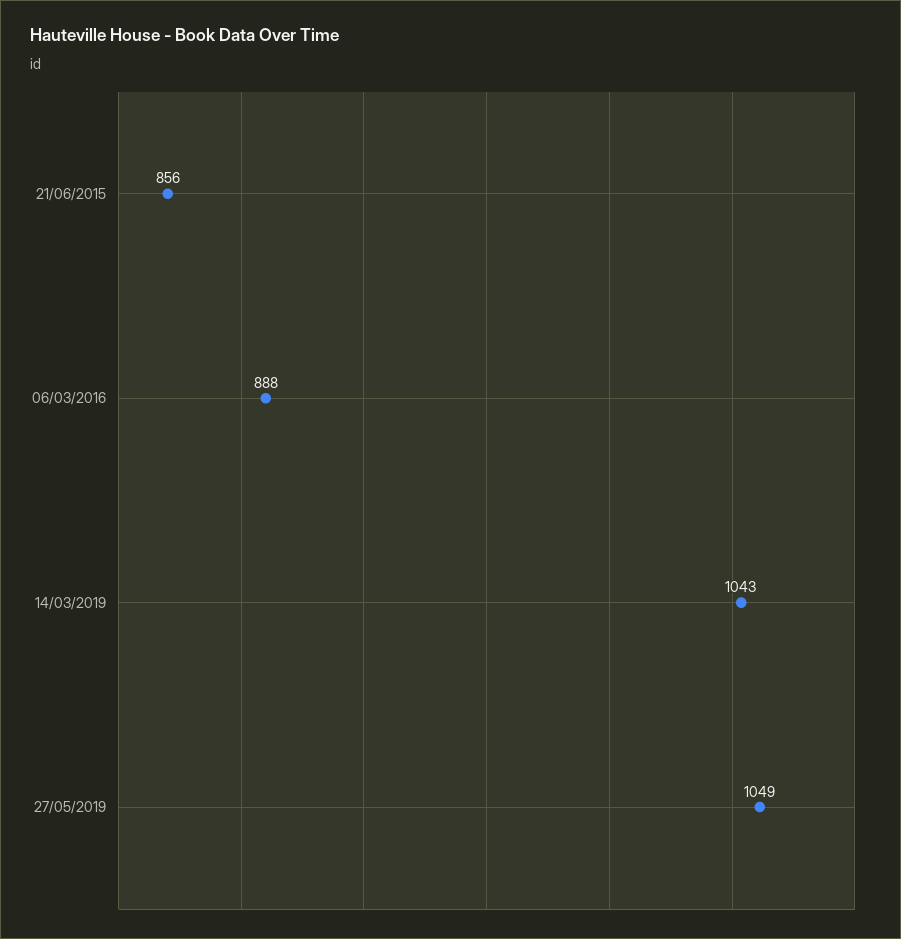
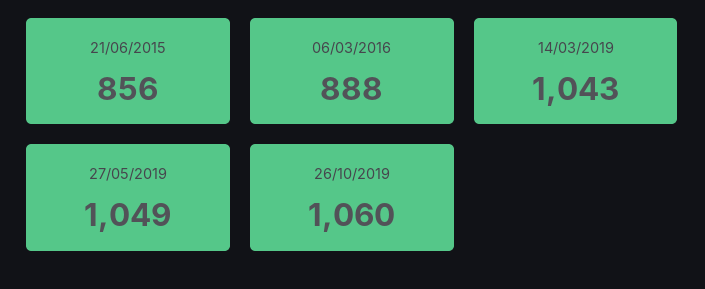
26/10/2019: none -> 1060

